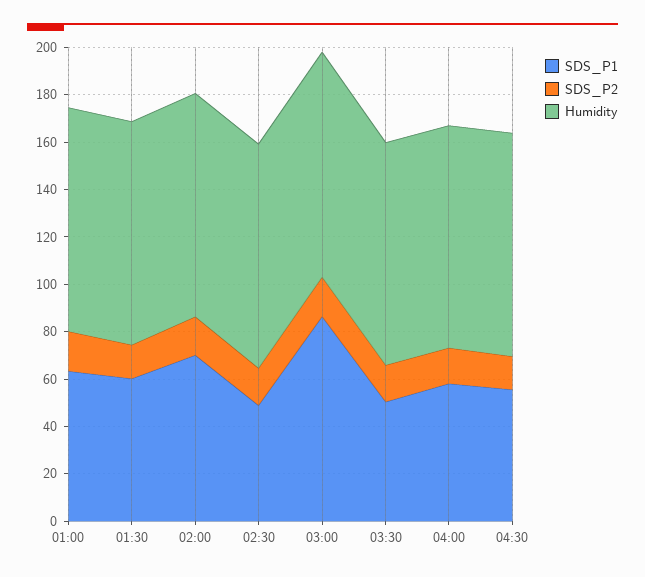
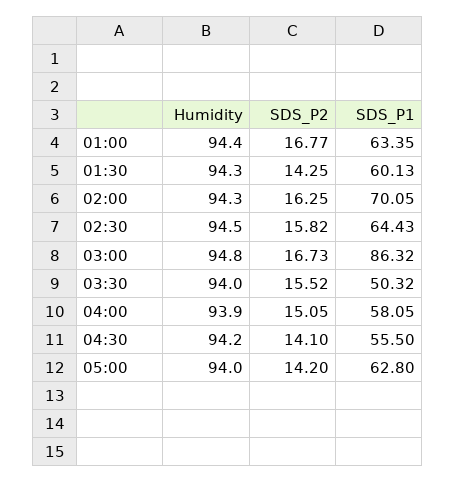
SDS_P1, 02:30: 50 -> 64.43
Humidity, 05:00: none -> 94
SDS_P2, 05:00: none -> 14.2
SDS_P1, 05:00: none -> 62.8

